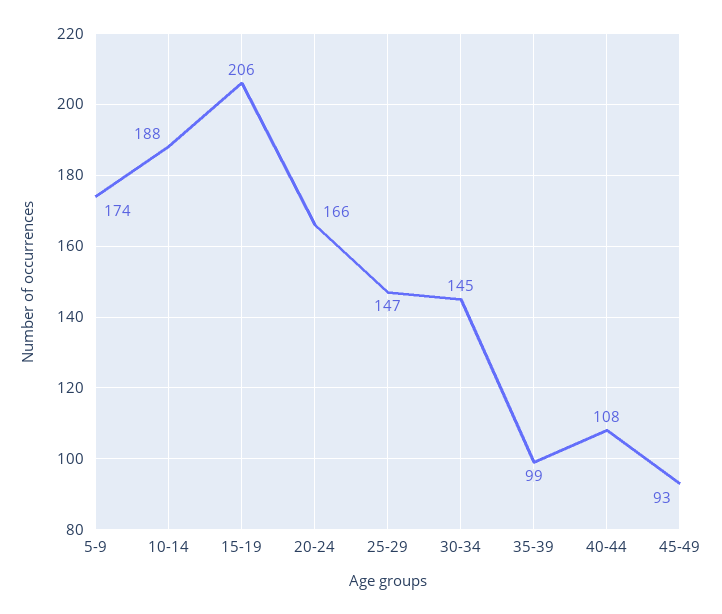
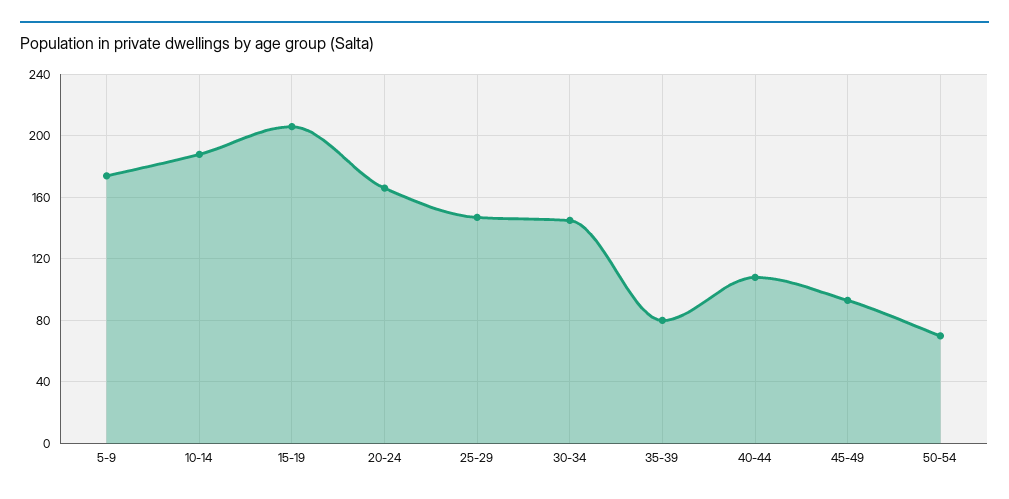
35-39: 99 -> 80
50-54: none -> 70

